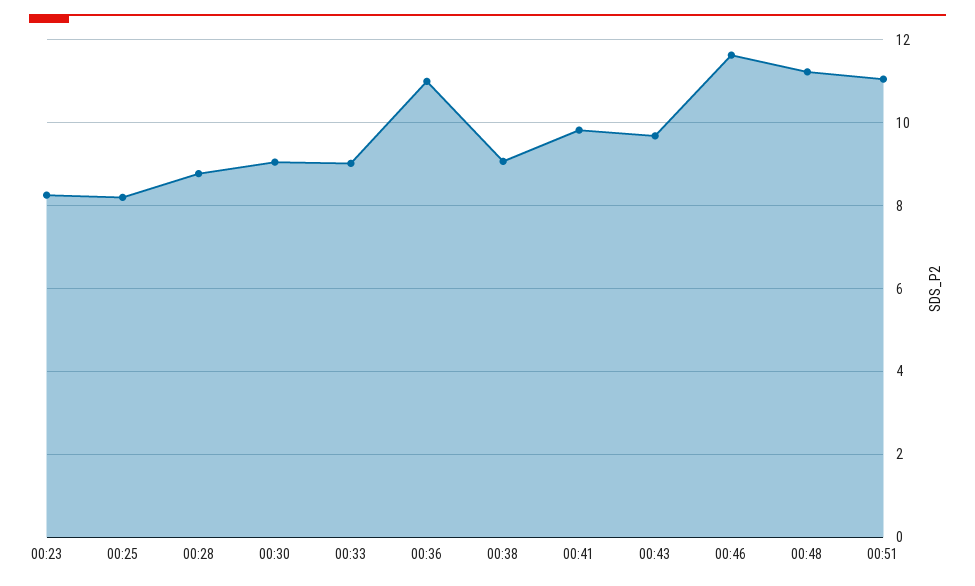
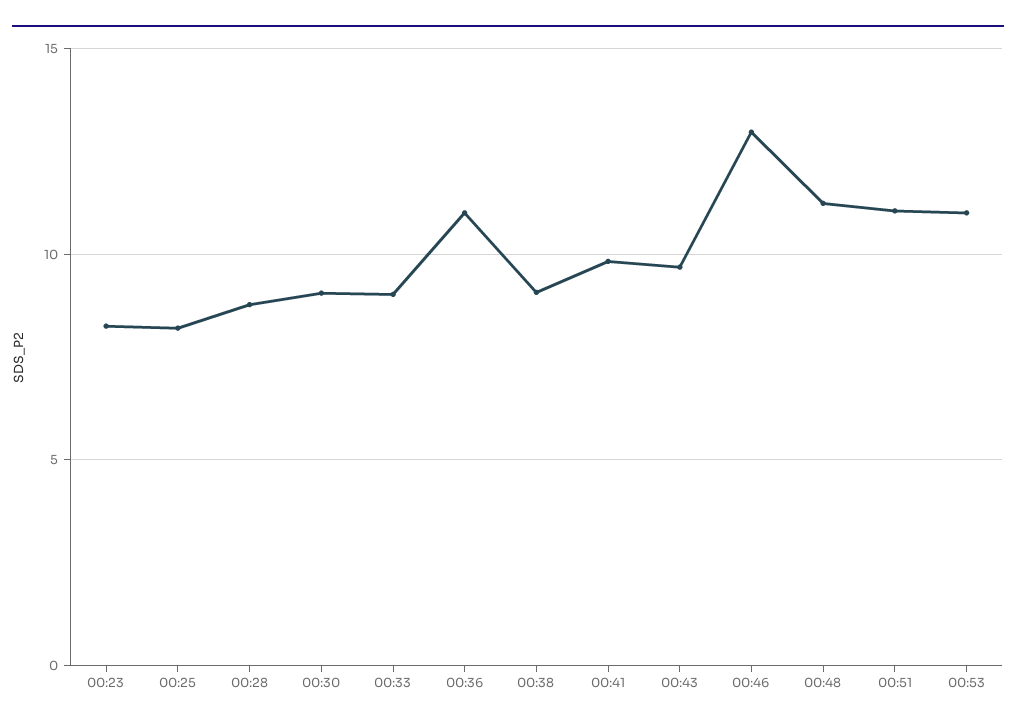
00:46: 11.6 -> 13
00:53: none -> 11

